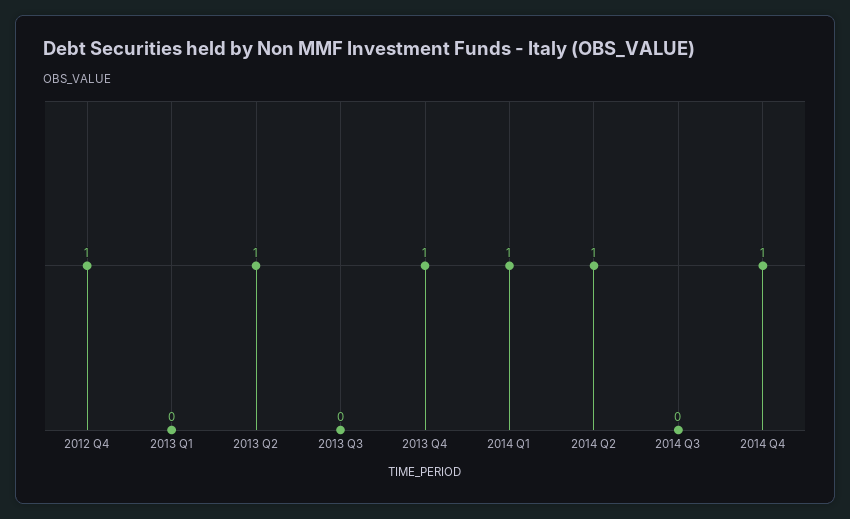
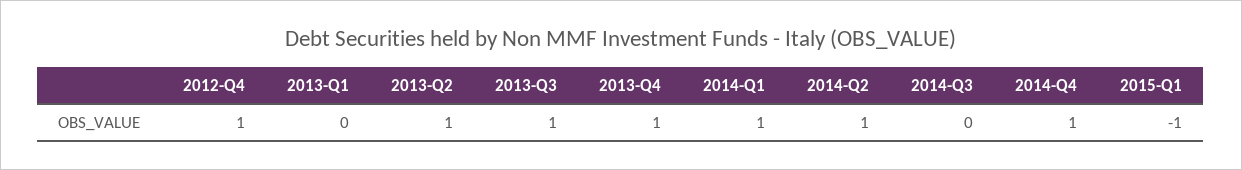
2013 Q3: 0 -> 1
2015-Q1: none -> -1

